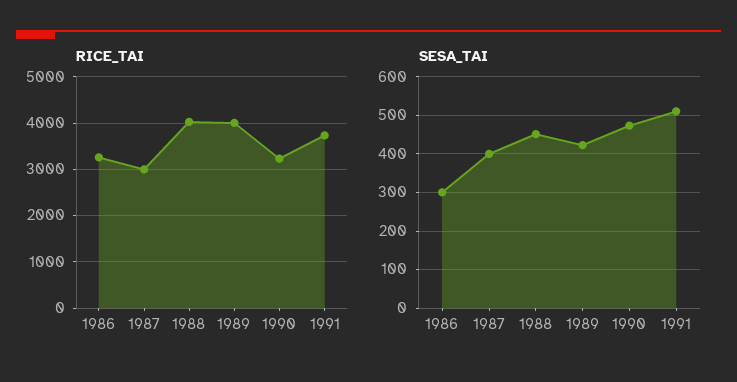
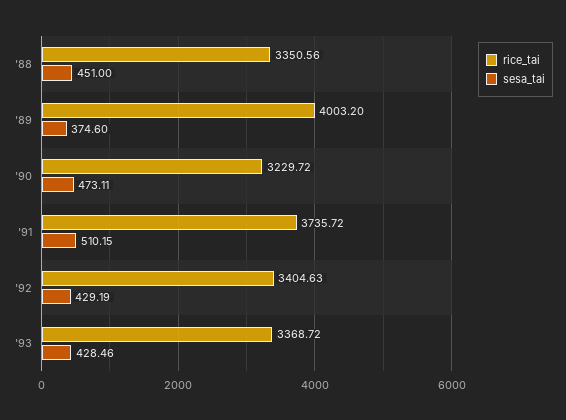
RICE_TAI, 1986: 3200 -> none
RICE_TAI, 1987: 3000 -> none
RICE_TAI, 1988: 4000 -> 3350.56
SESA_TAI, 1986: 300 -> none
SESA_TAI, 1987: 400 -> none
SESA_TAI, 1989: 420 -> 374.6
RICE_TAI, '92: none -> 3404.63
SESA_TAI, '92: none -> 429.19
RICE_TAI, '93: none -> 3368.72
SESA_TAI, '93: none -> 428.46

